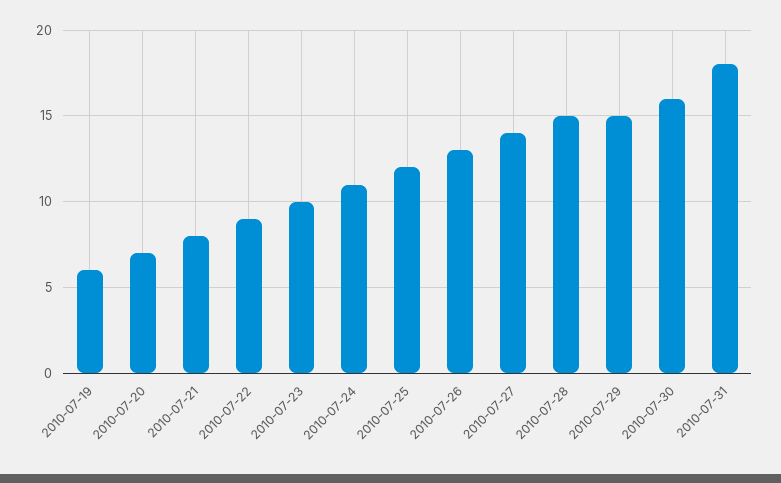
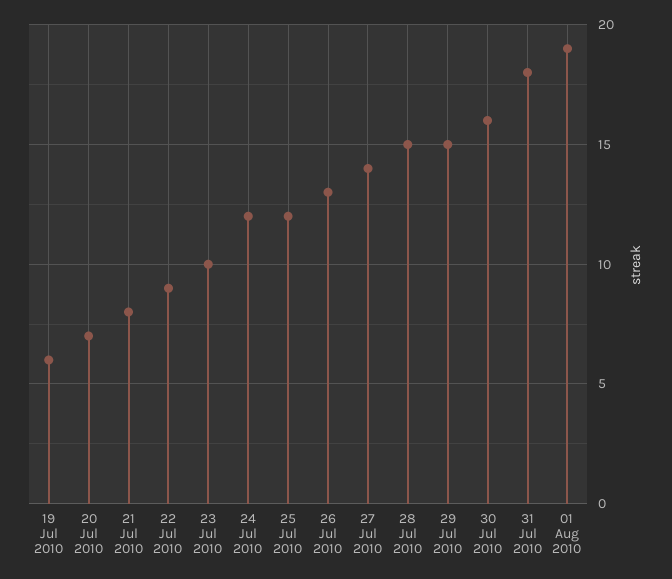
2010-07-24: 11 -> 12
01 Aug 2010: none -> 19

